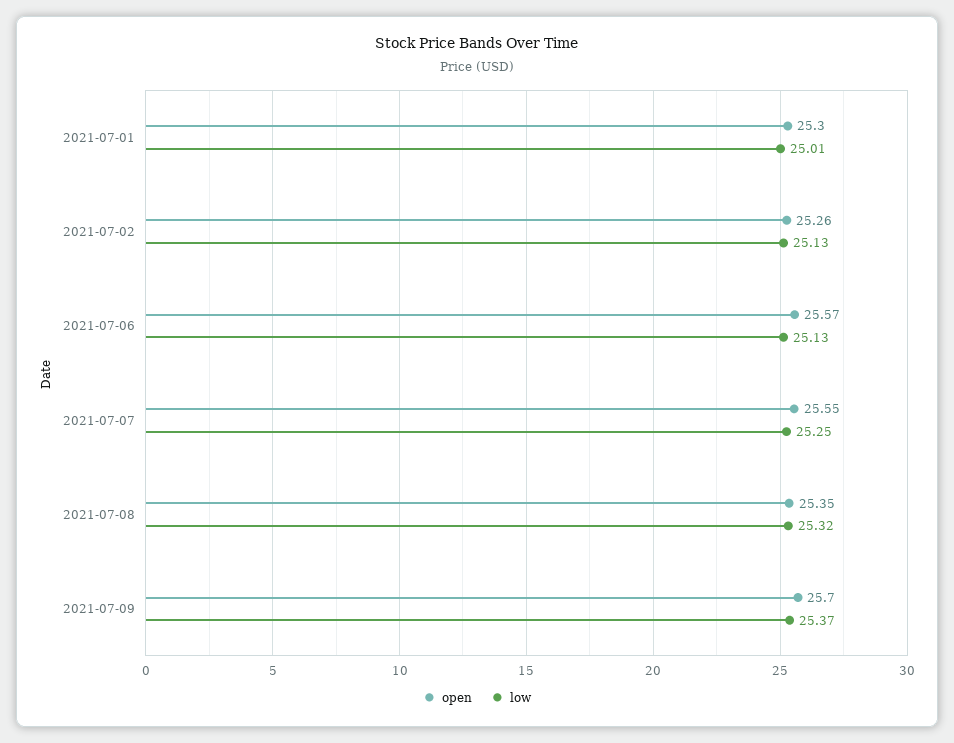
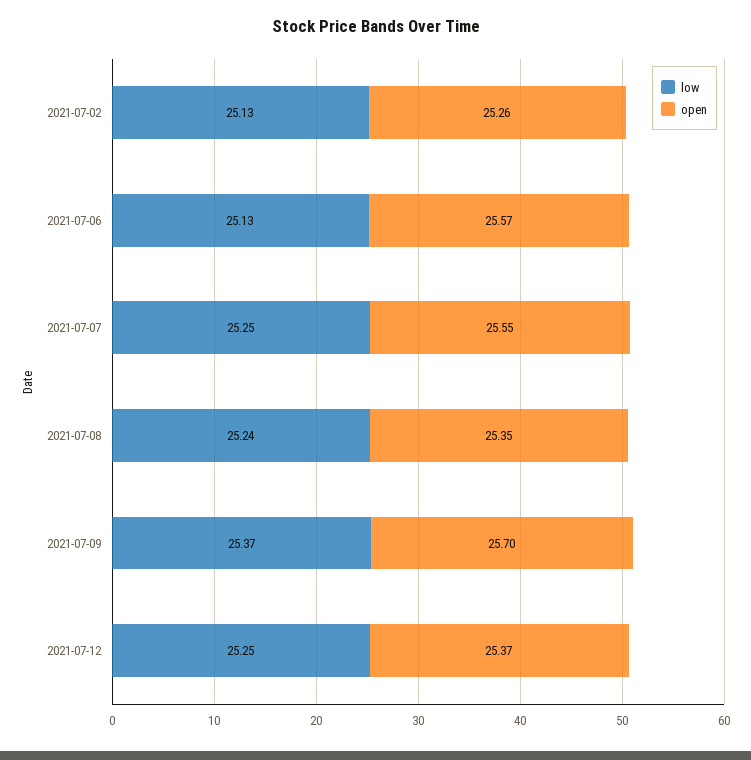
open, 2021-07-01: 25.3 -> none
low, 2021-07-01: 25.01 -> none
low, 2021-07-08: 25.32 -> 25.24
low, 2021-07-12: none -> 25.25
open, 2021-07-12: none -> 25.37

